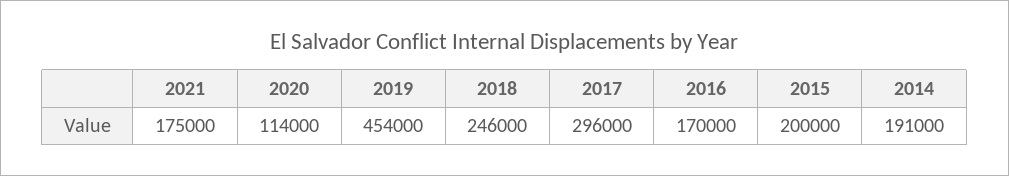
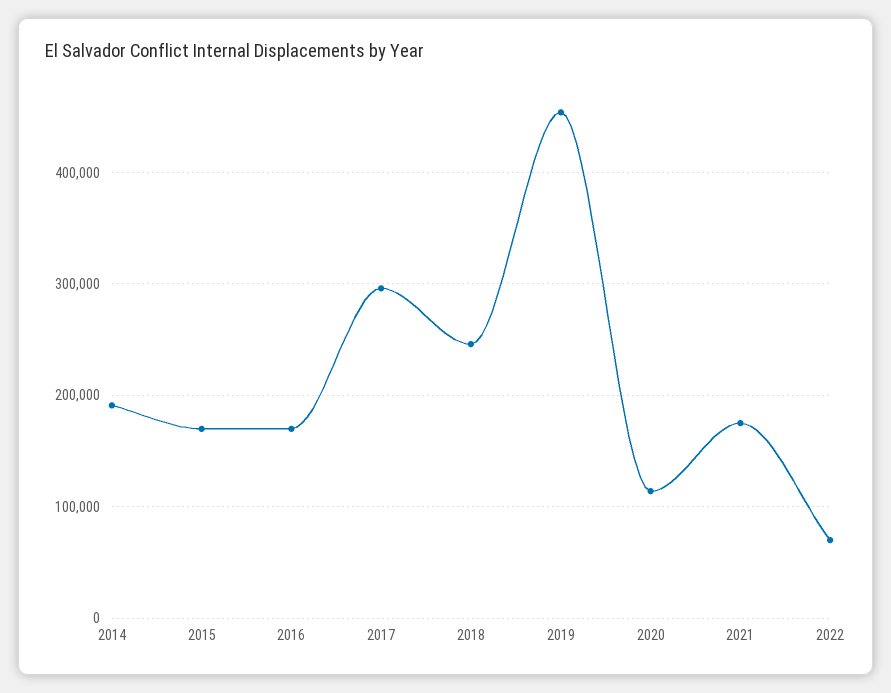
2015: 200000 -> 170000
2022: none -> 70000

